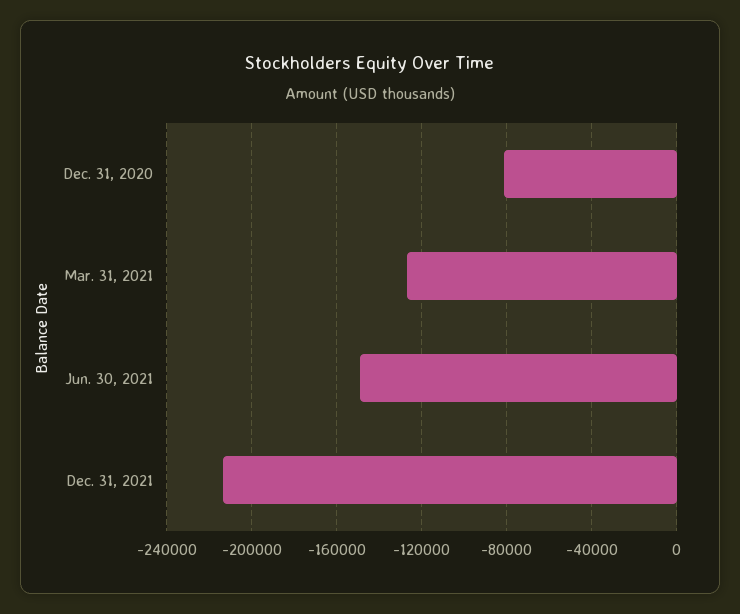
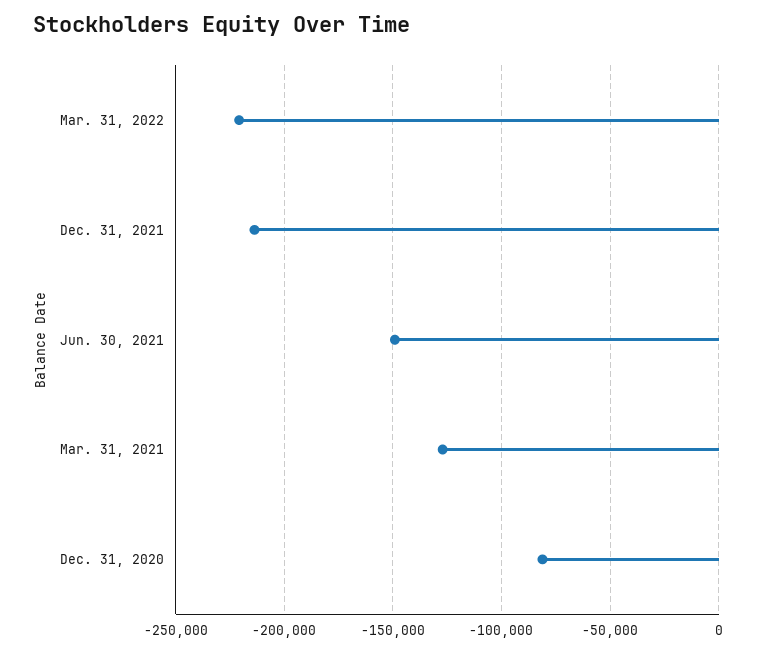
Mar. 31, 2022: none -> -220000

